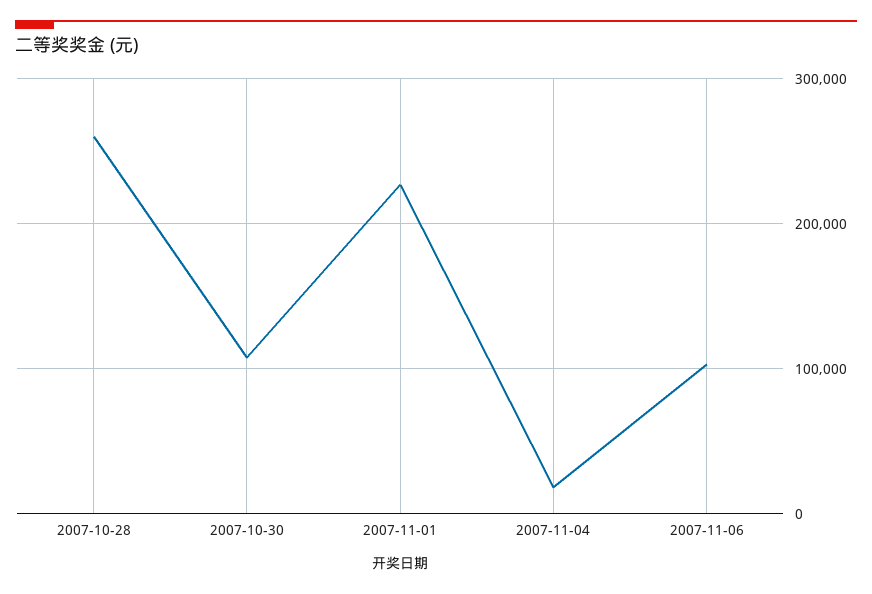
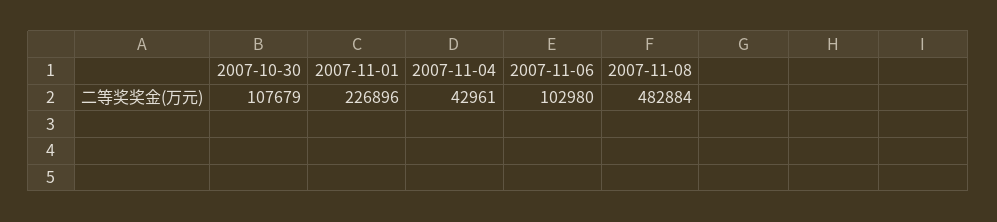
2007-10-28: 260000 -> none
2007-11-04: 20000 -> 42961
2007-11-08: none -> 482884

